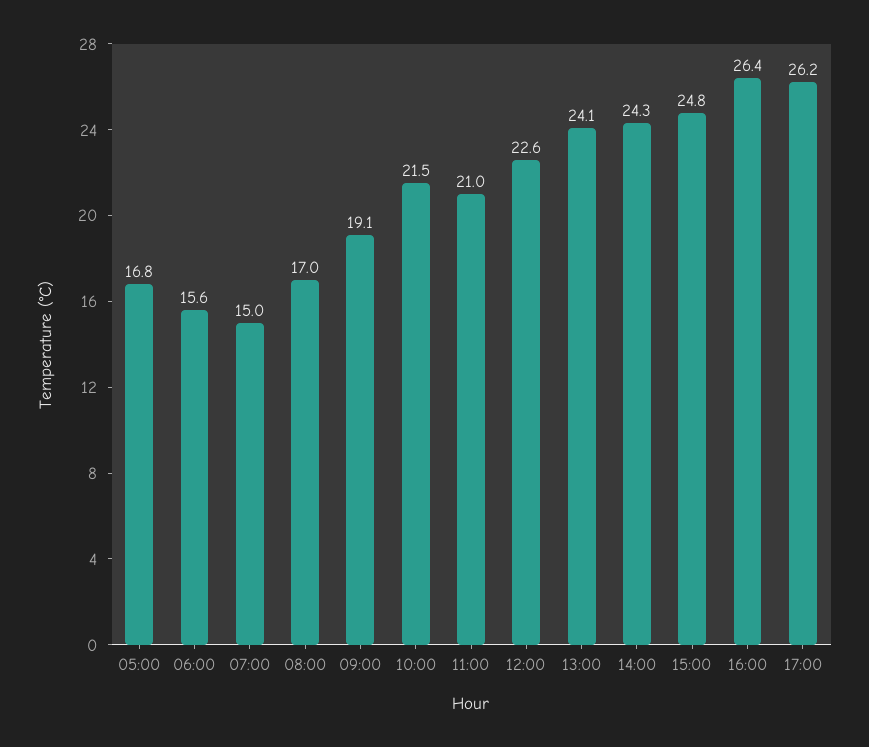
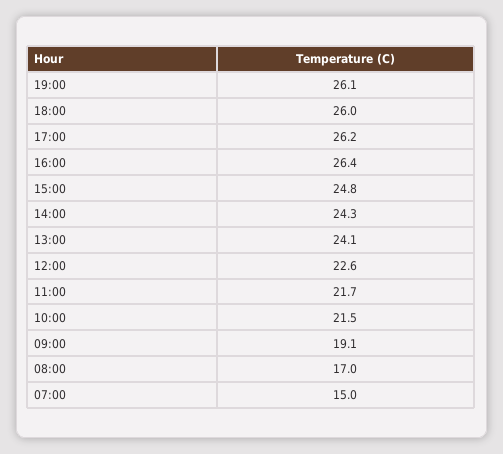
05:00: 16.8 -> none
06:00: 15.6 -> none
11:00: 21 -> 21.7
19:00: none -> 26.1
18:00: none -> 26

